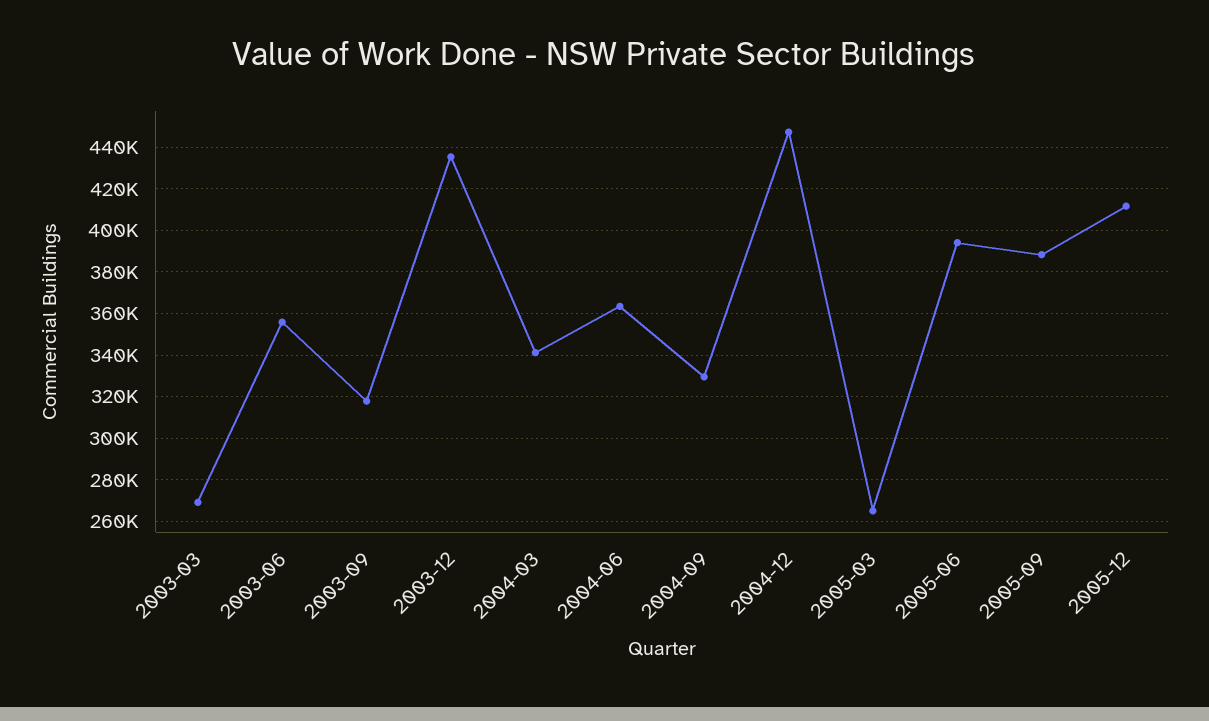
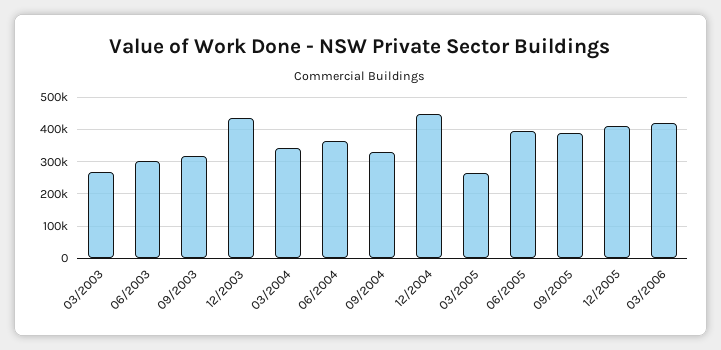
2003-06: 355000 -> 300000
03/2006: none -> 420000

